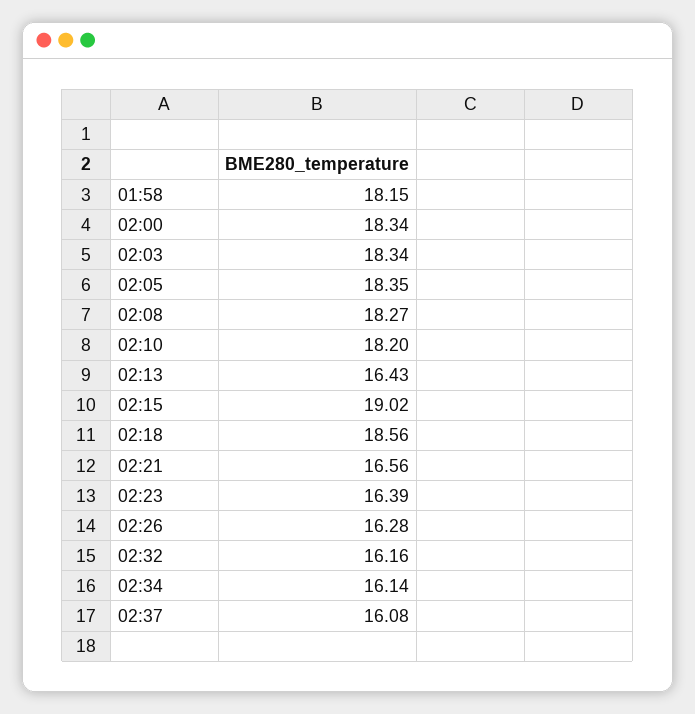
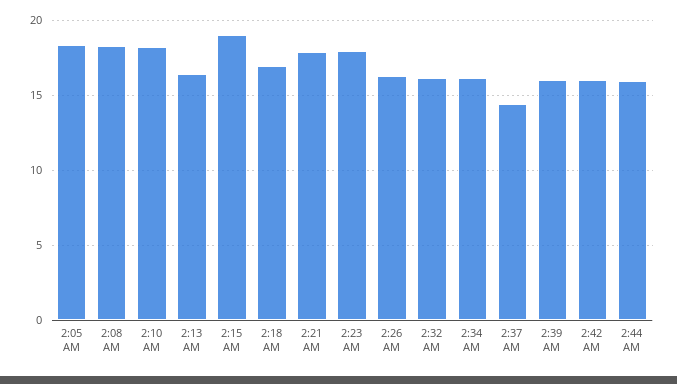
01:58: 18.15 -> none
02:00: 18.34 -> none
02:03: 18.34 -> none
02:18: 18.56 -> 17
02:21: 16.56 -> 18
02:23: 16.39 -> 18
02:37: 16.08 -> 14.5
2:39 AM: none -> 16
2:42 AM: none -> 16
2:44 AM: none -> 16

